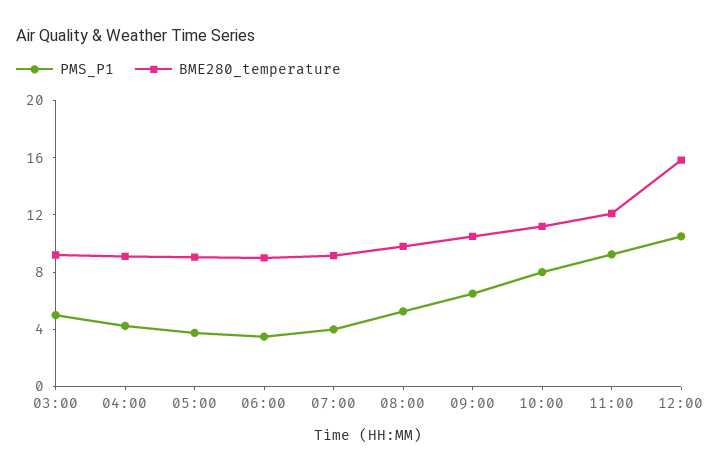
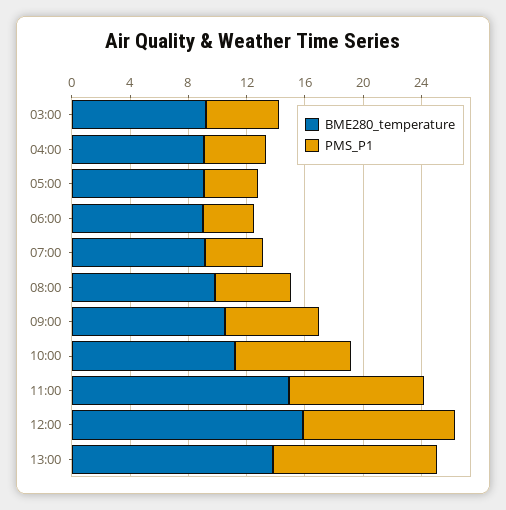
BME280_temperature, 11:00: 12 -> 15
BME280_temperature, 13:00: none -> 14
PMS_P1, 13:00: none -> 11

